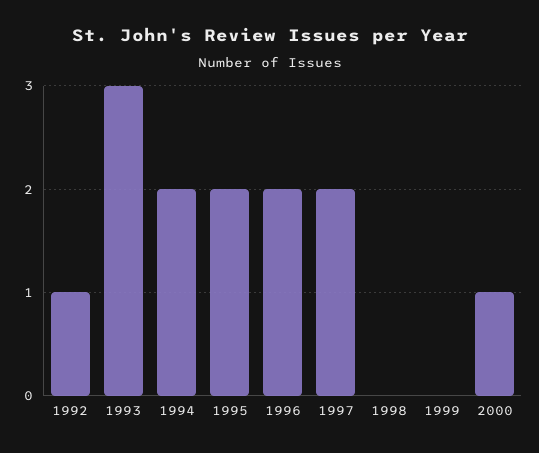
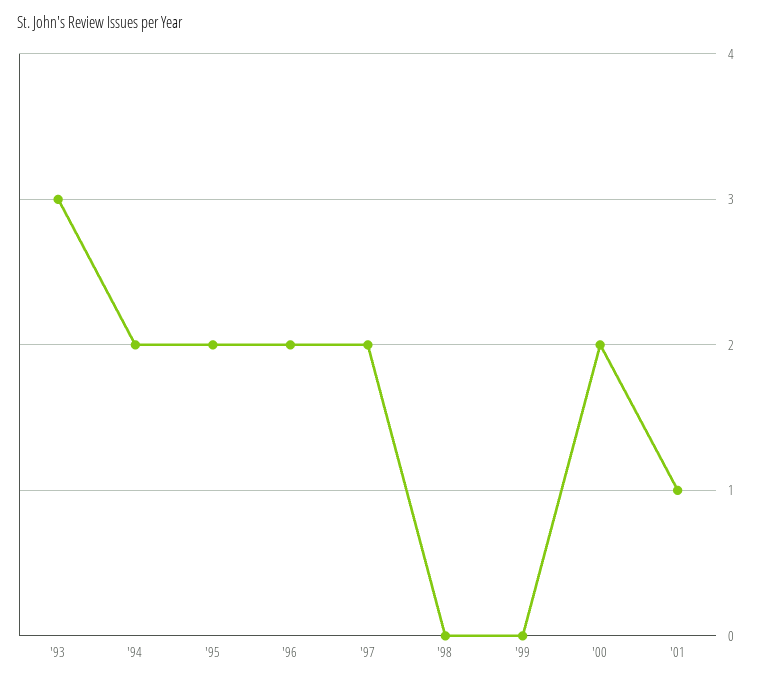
1992: 1 -> none
2000: 1 -> 2
'01: none -> 1

